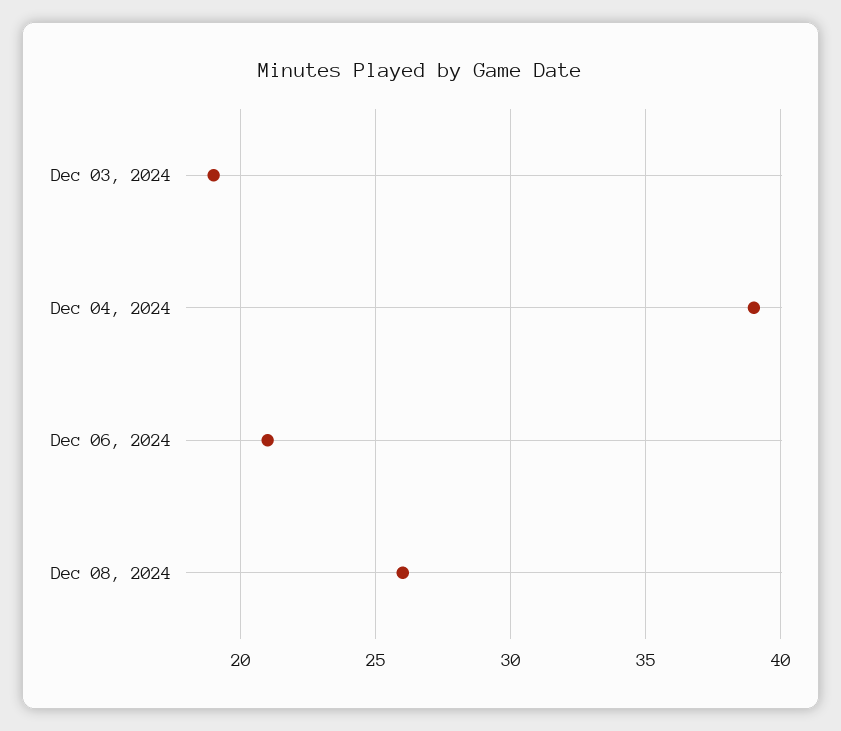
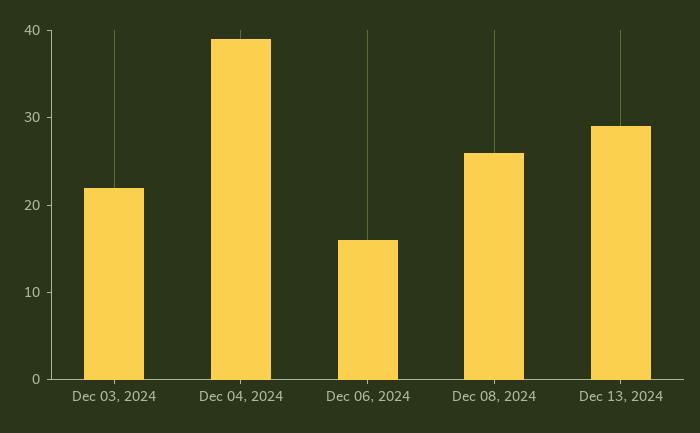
Dec 03, 2024: 19 -> 22
Dec 06, 2024: 21 -> 16
Dec 13, 2024: none -> 29

